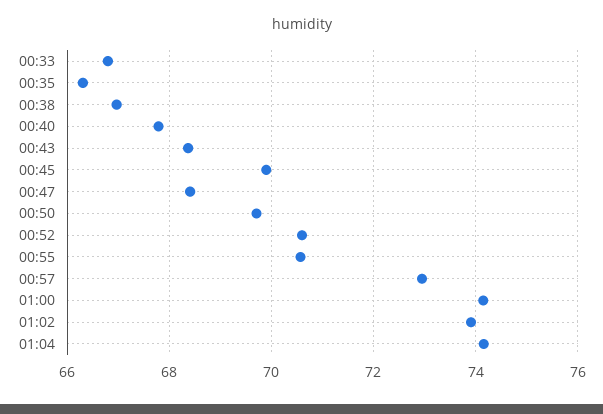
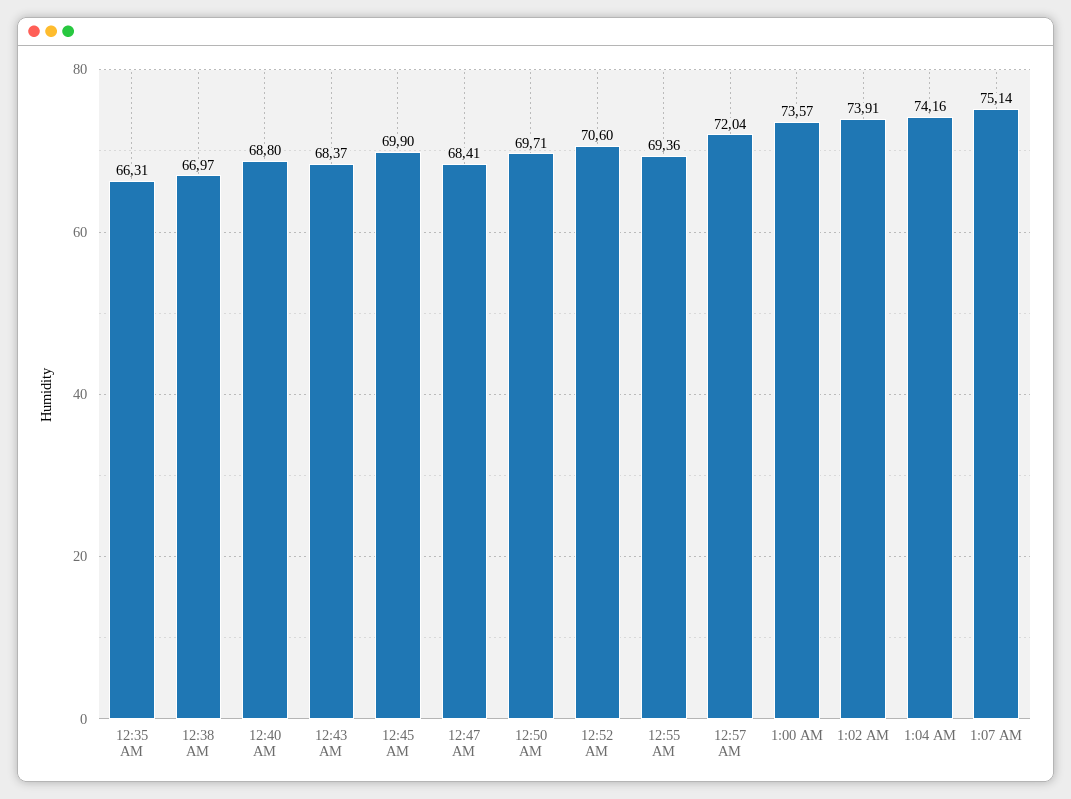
00:33: 66.8 -> none
00:40: 67.8 -> 68.8
00:55: 70.6 -> 69.36
00:57: 73 -> 72.04
01:00: 74.2 -> 73.57
1:07 AM: none -> 75.14

